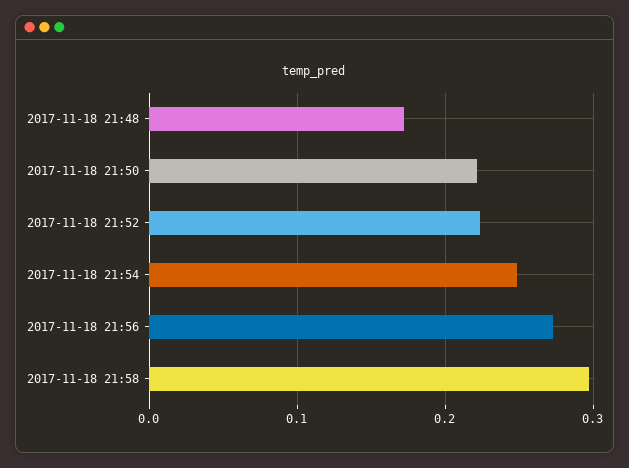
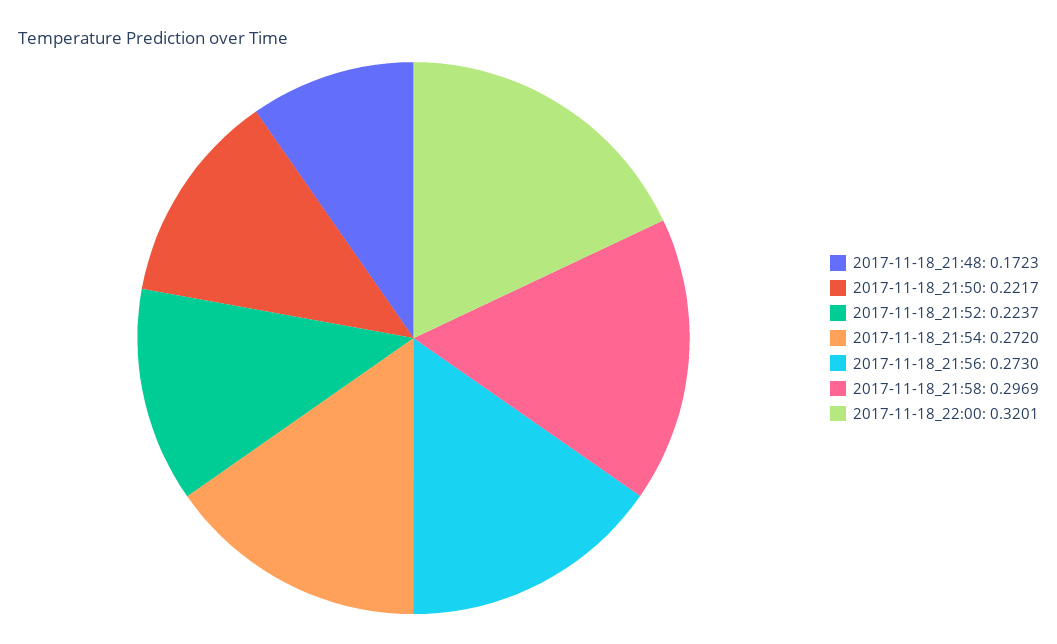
2017-11-18 21:54: 0.25 -> 0.272
2017-11-18_22:00: none -> 0.3201

